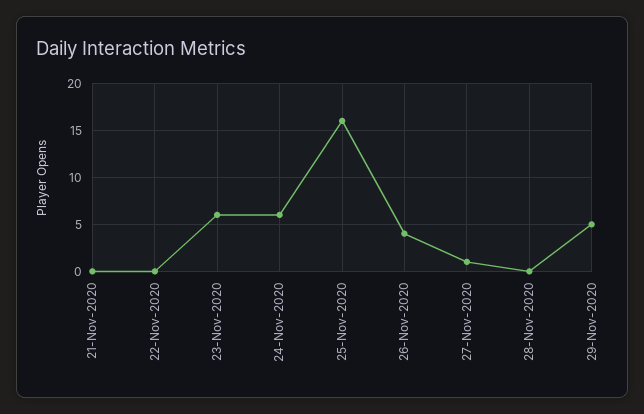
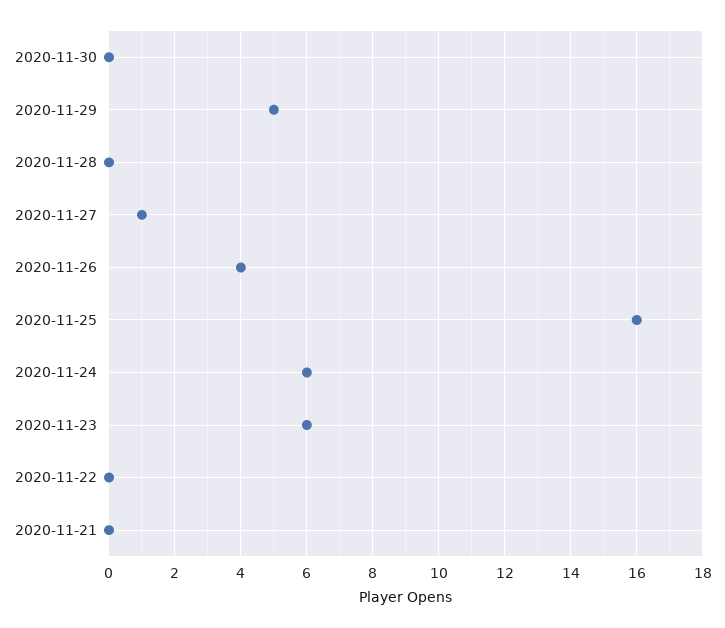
2020-11-30: none -> 0

